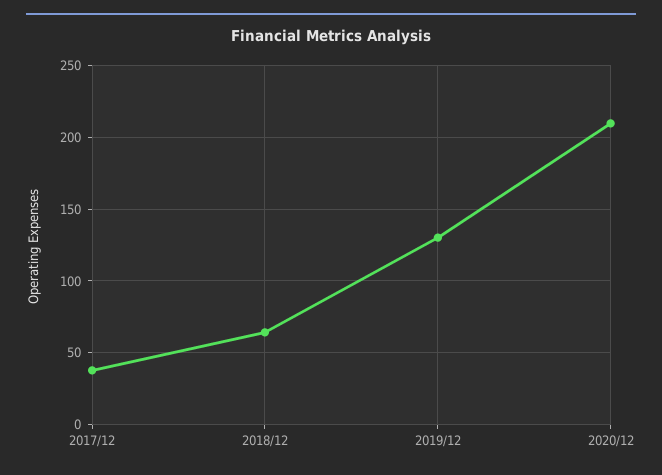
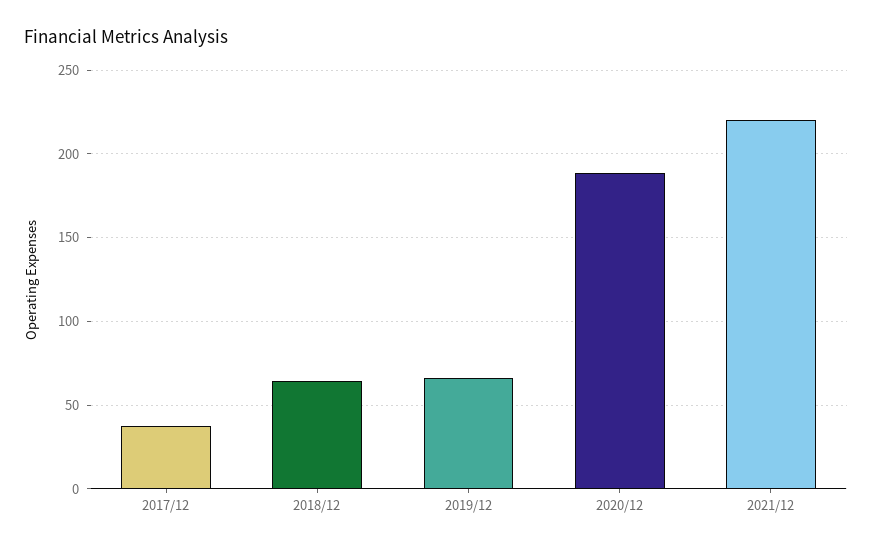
2019/12: 130 -> 65
2020/12: 210 -> 190
2021/12: none -> 220

